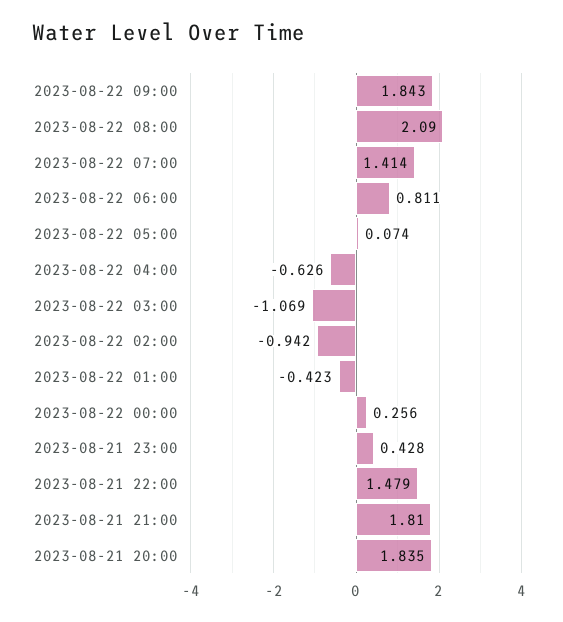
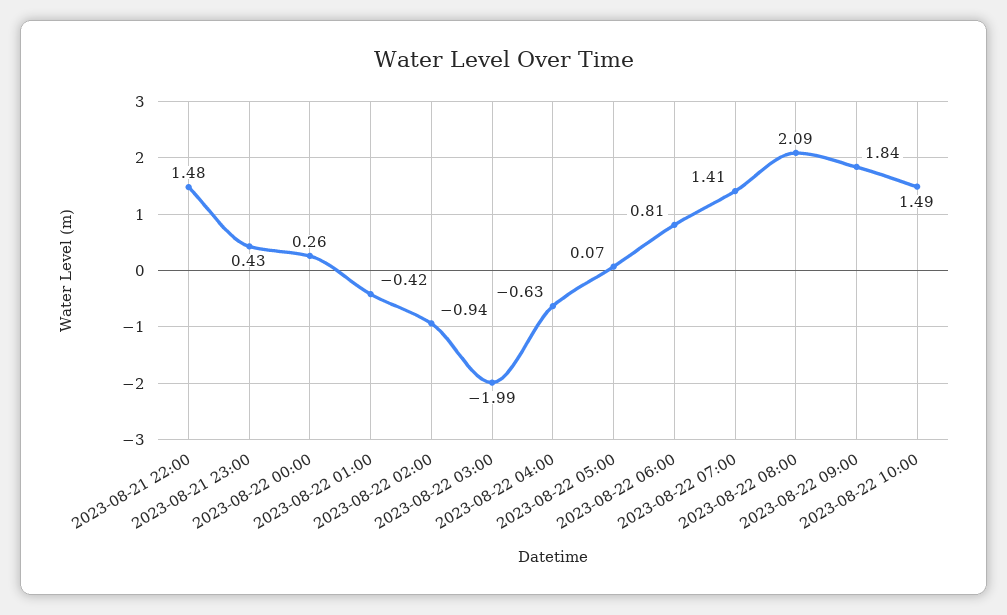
2023-08-22 03:00: -1.069 -> -1.99
2023-08-21 21:00: 1.81 -> none
2023-08-21 20:00: 1.835 -> none
2023-08-22 10:00: none -> 1.49

